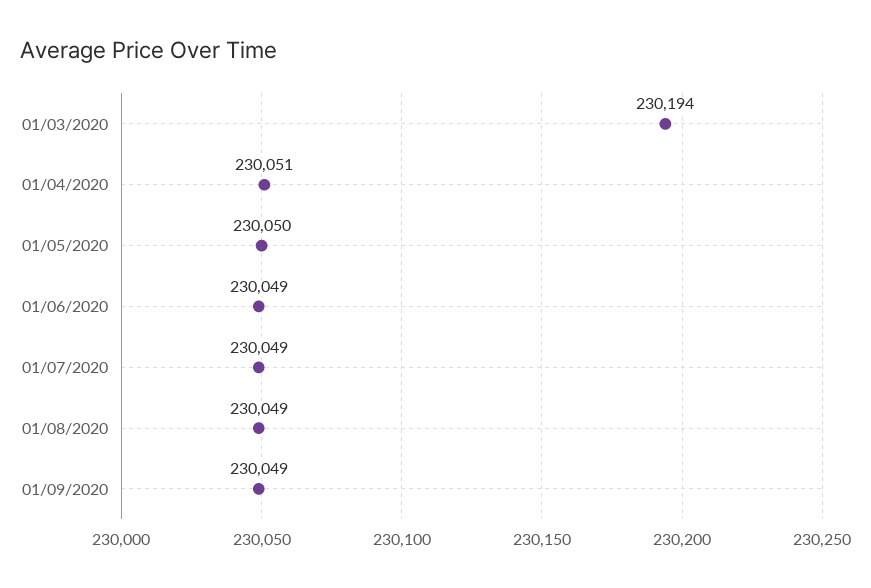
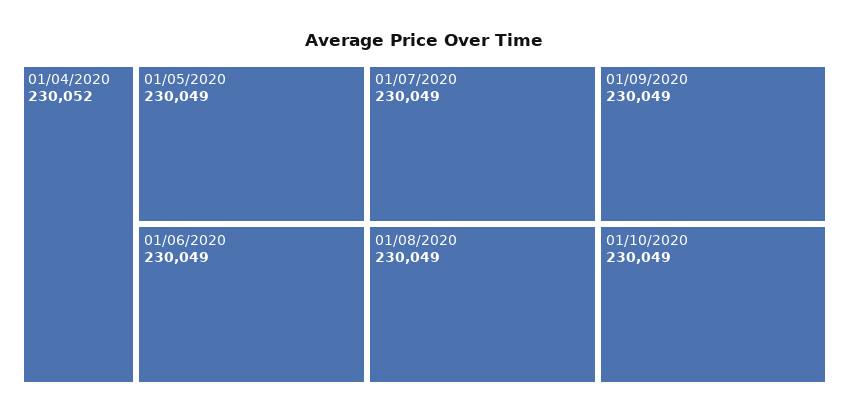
01/03/2020: 230194 -> none
01/04/2020: 230051 -> 230052
01/05/2020: 230050 -> 230049
01/10/2020: none -> 230049

